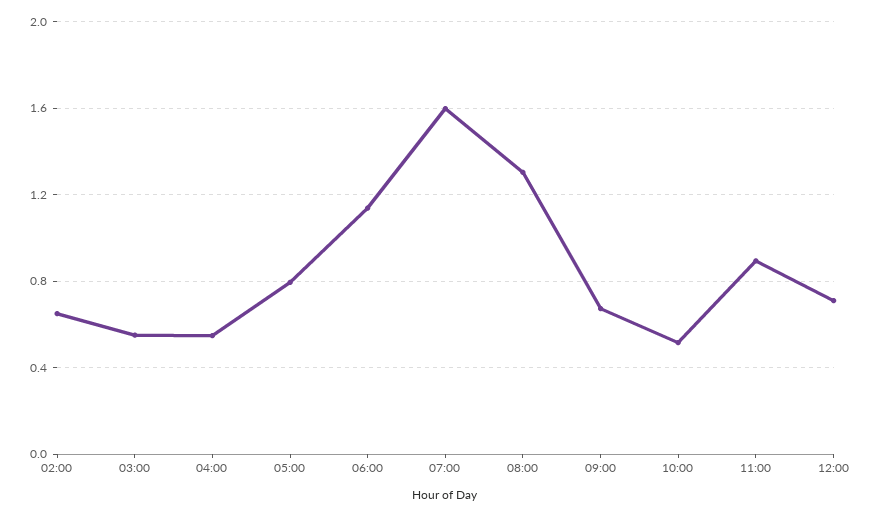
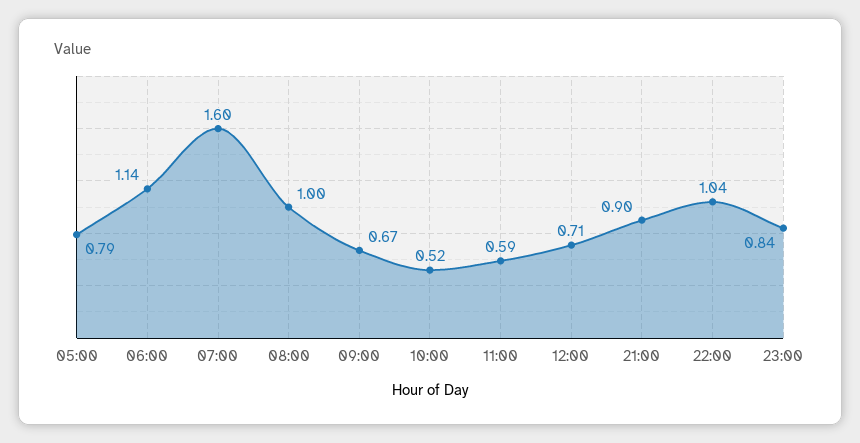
02:00: 0.65 -> none
03:00: 0.55 -> none
04:00: 0.55 -> none
08:00: 1.3 -> 1
11:00: 0.9 -> 0.59
21:00: none -> 0.9
22:00: none -> 1.04
23:00: none -> 0.84

